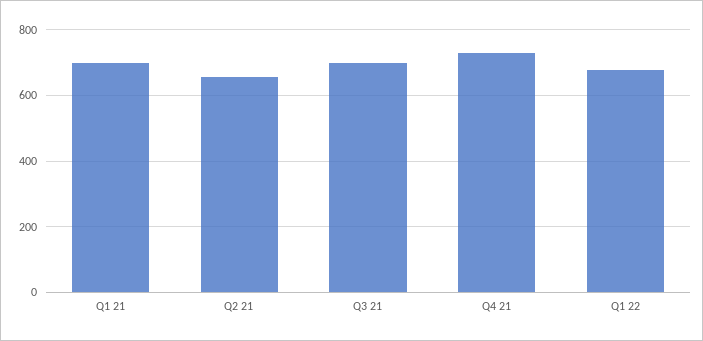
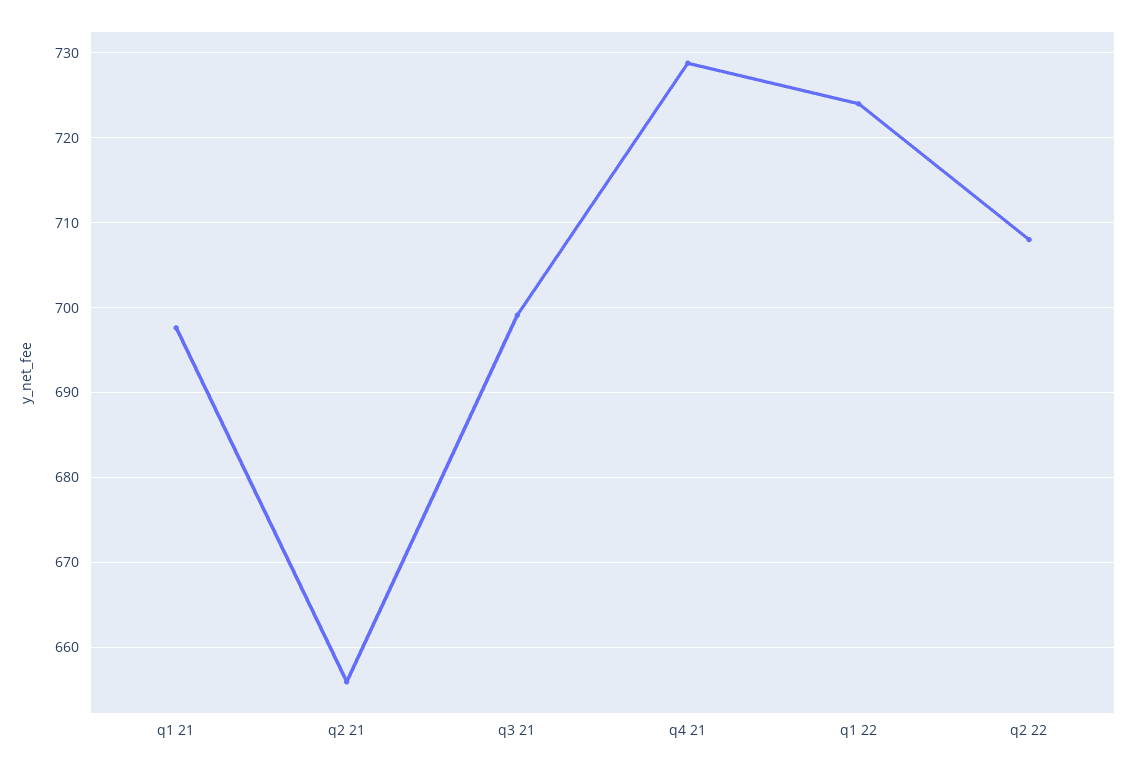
Q1 22: 680 -> 724
q2 22: none -> 708

